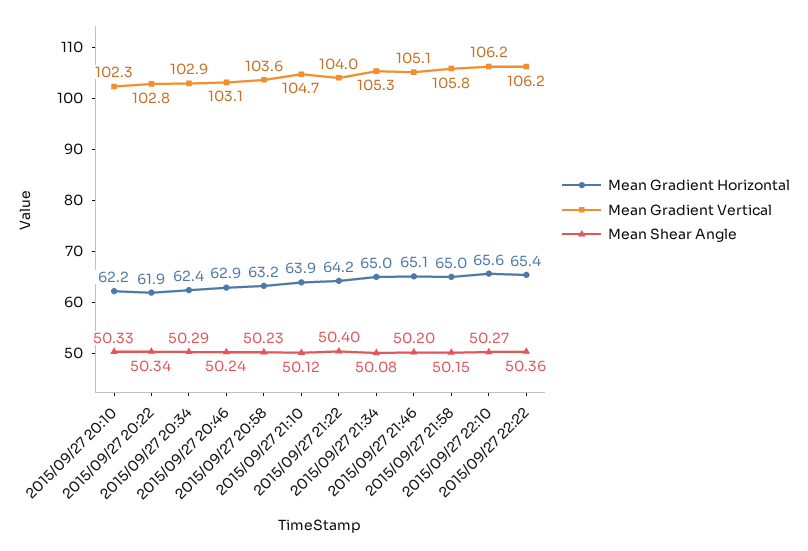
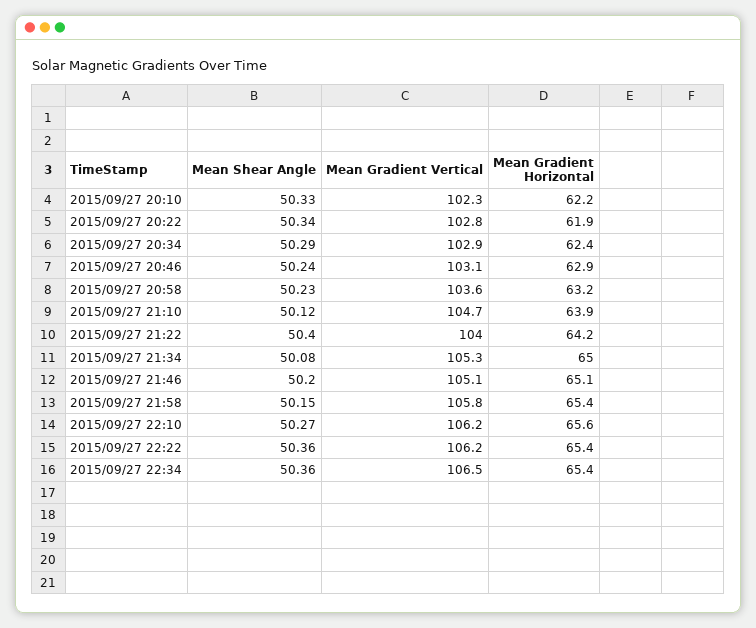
Mean Gradient Horizontal, 2015/09/27 21:58: 65 -> 65.4
Mean Shear Angle, 2015/09/27 22:34: none -> 50.36
Mean Gradient Vertical, 2015/09/27 22:34: none -> 106.5
Mean Gradient Horizontal, 2015/09/27 22:34: none -> 65.4

